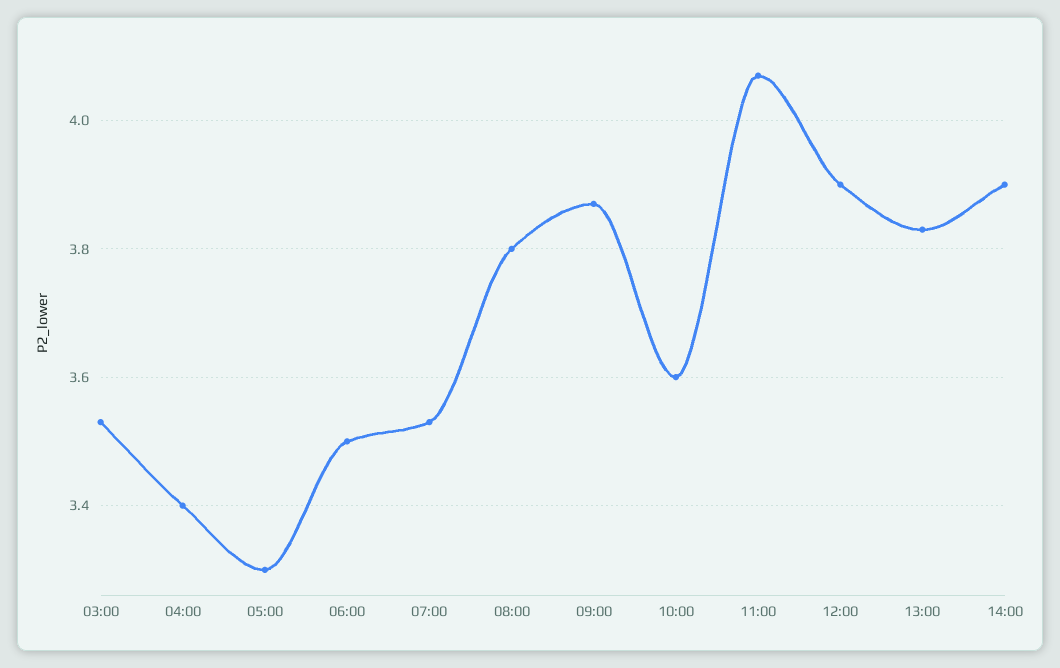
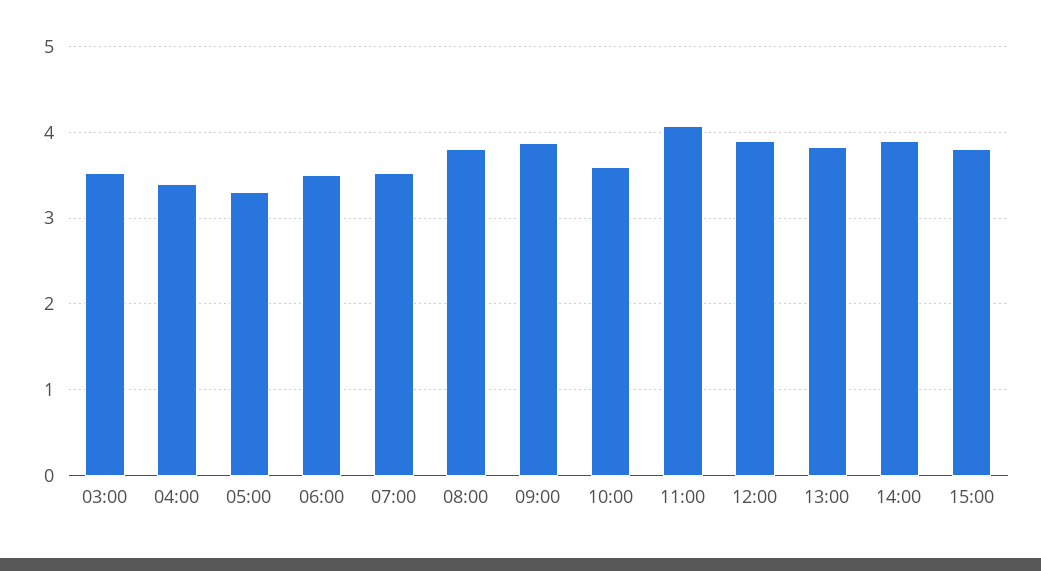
15:00: none -> 3.8

